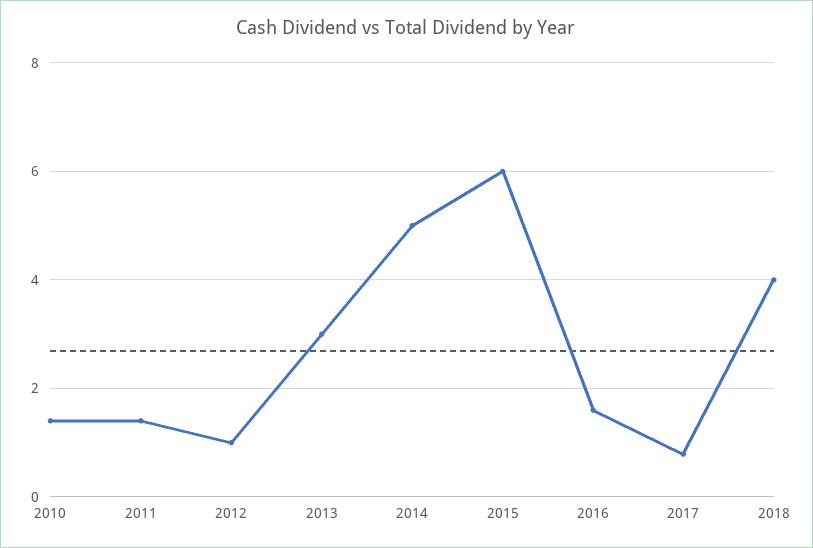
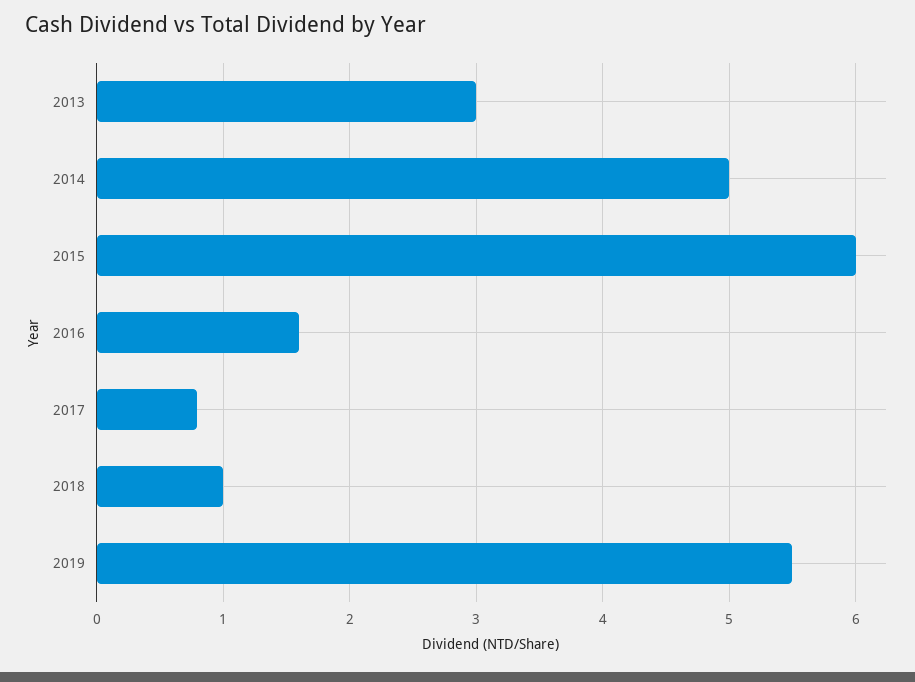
2010: 1.4 -> none
2011: 1.4 -> none
2012: 1 -> none
2018: 4 -> 1
2019: none -> 5.5

